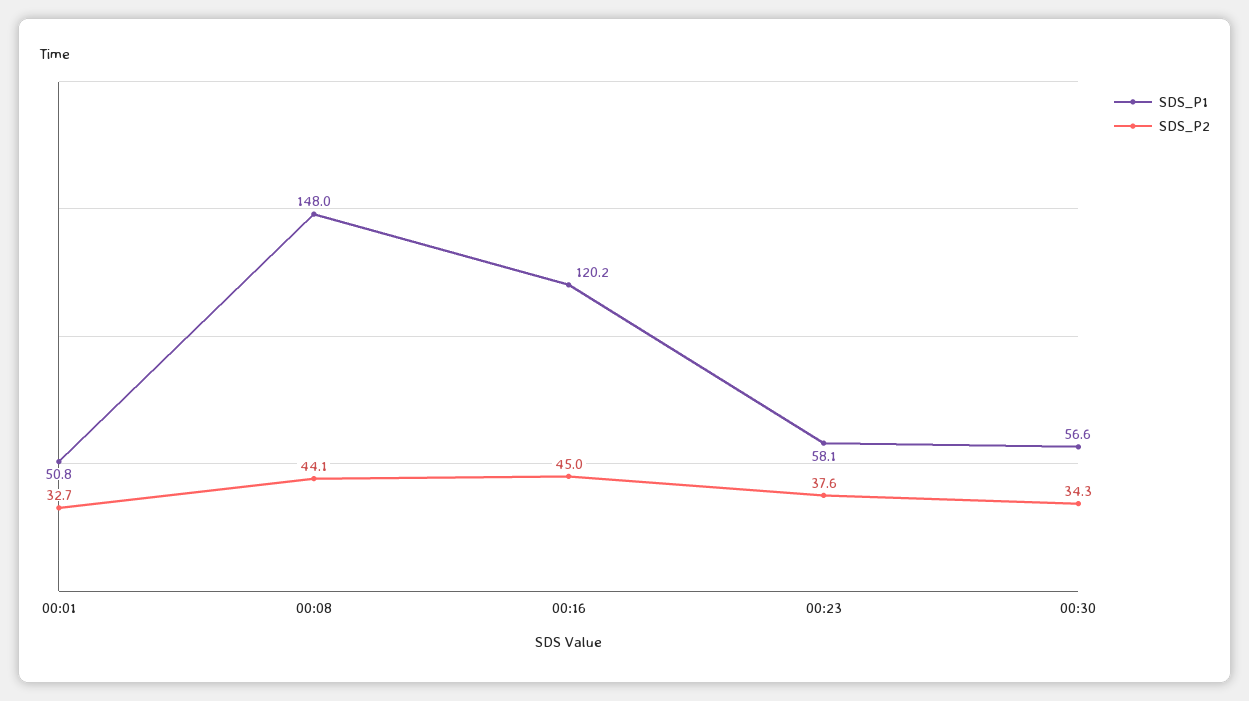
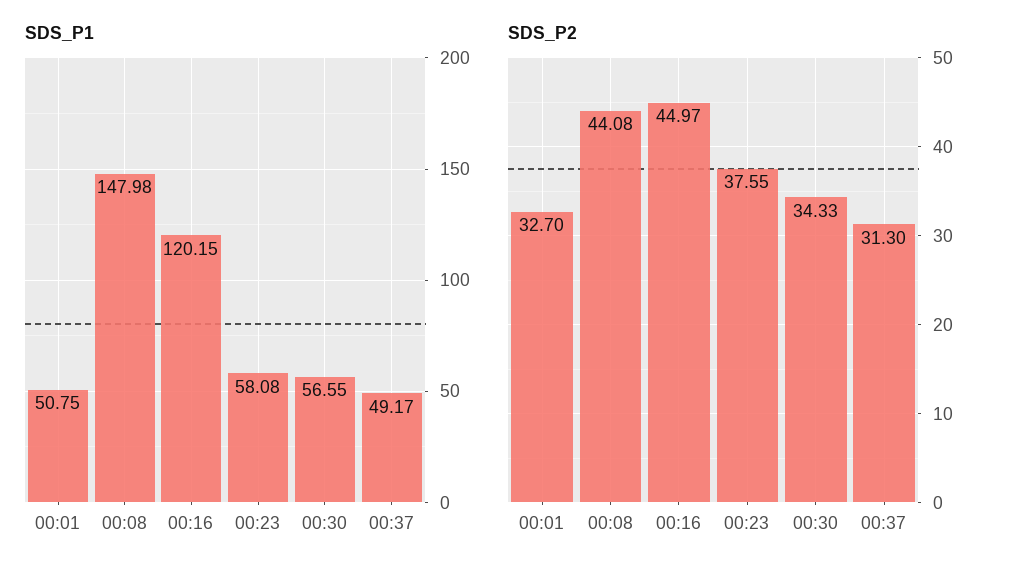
SDS_P1, 00:37: none -> 49.17
SDS_P2, 00:37: none -> 31.3

